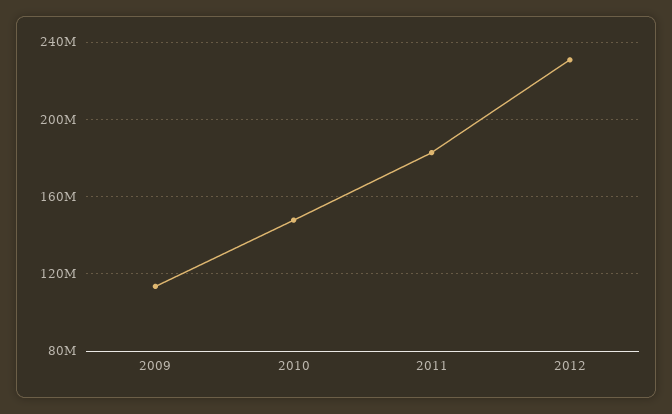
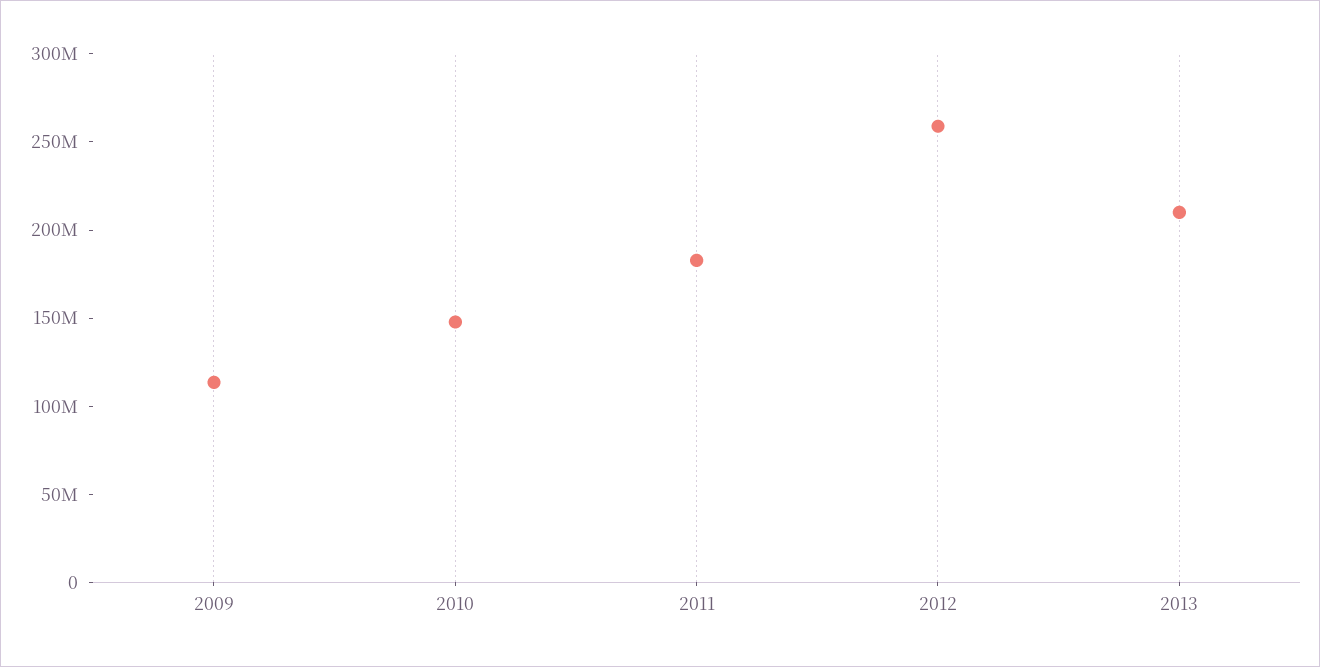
2012: 230000000 -> 260000000
2013: none -> 210000000

